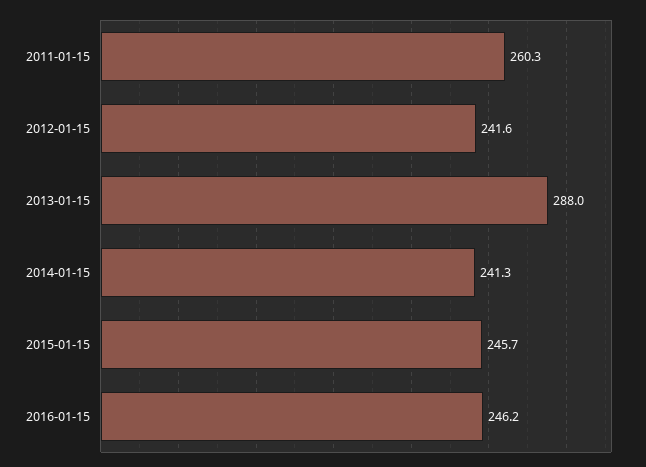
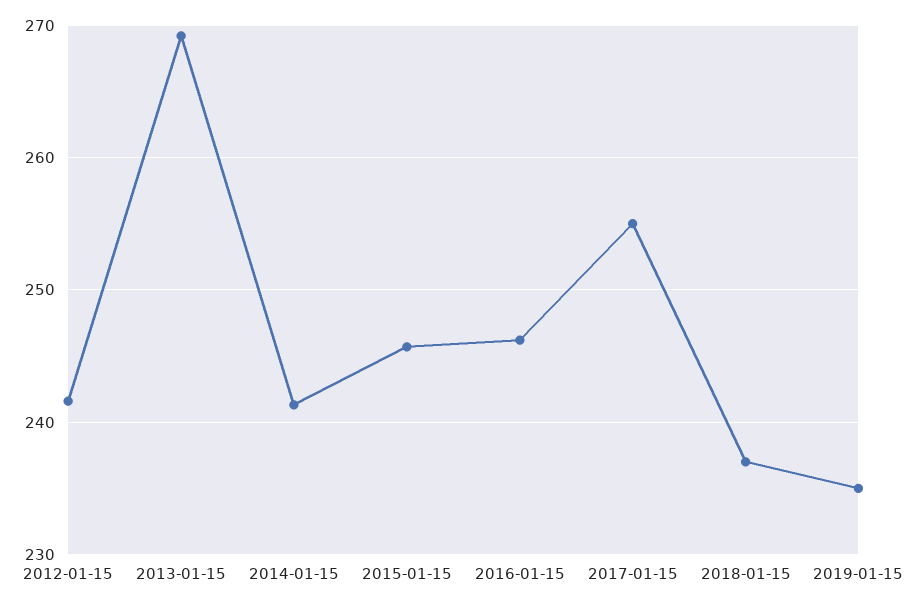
2011-01-15: 260.3 -> none
2013-01-15: 288 -> 269
2017-01-15: none -> 255
2018-01-15: none -> 237
2019-01-15: none -> 235

